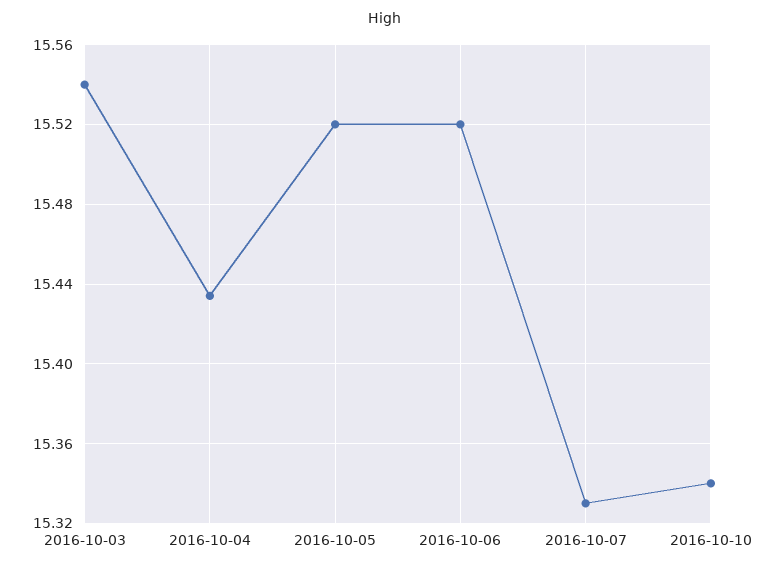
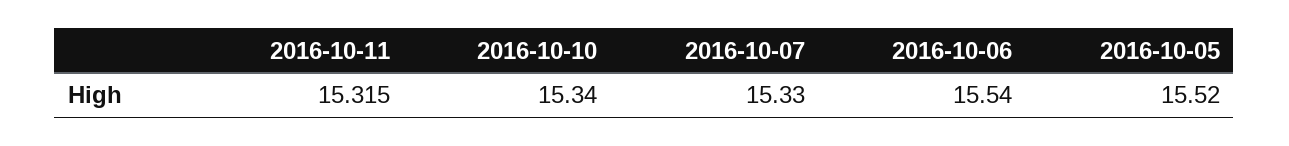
2016-10-03: 15.54 -> none
2016-10-04: 15.435 -> none
2016-10-06: 15.52 -> 15.54
2016-10-11: none -> 15.315

